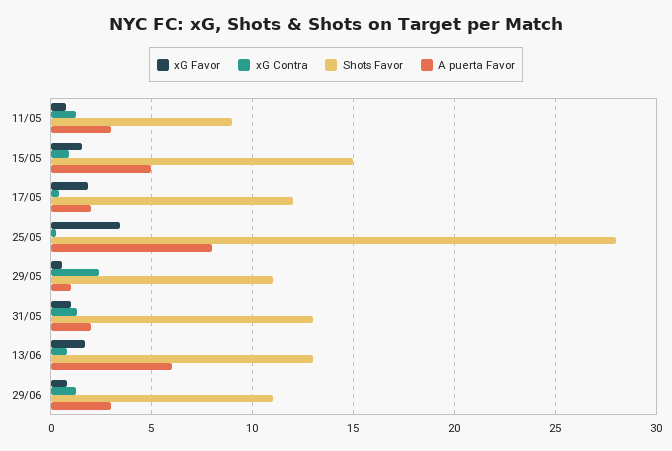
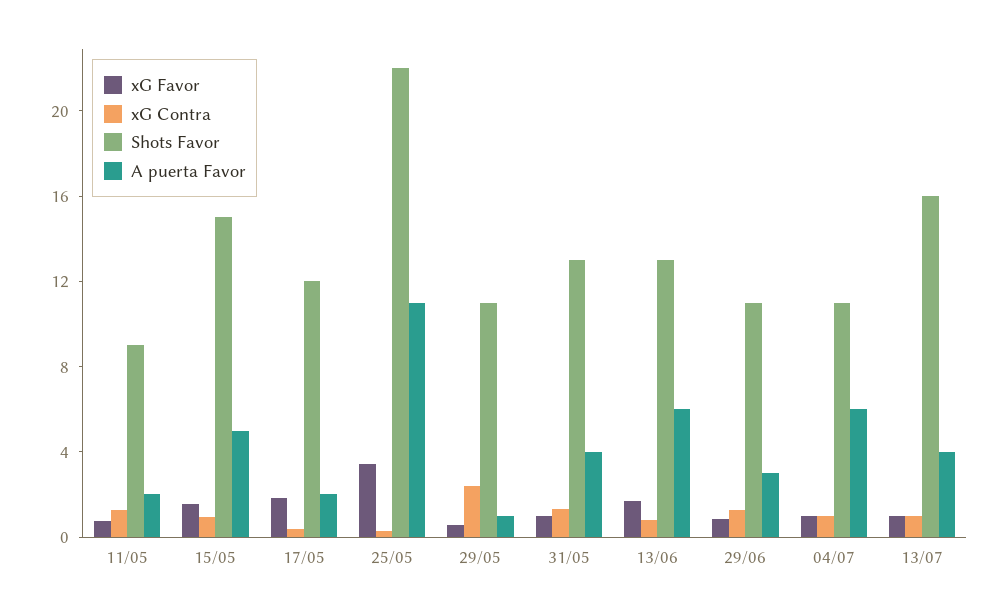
A puerta Favor, 11/05: 3 -> 2
Shots Favor, 25/05: 28 -> 22
A puerta Favor, 25/05: 8 -> 11
A puerta Favor, 31/05: 2 -> 4
xG Favor, 04/07: none -> 1
xG Contra, 04/07: none -> 1
Shots Favor, 04/07: none -> 11
A puerta Favor, 04/07: none -> 6
xG Favor, 13/07: none -> 1
xG Contra, 13/07: none -> 1
Shots Favor, 13/07: none -> 16
A puerta Favor, 13/07: none -> 4

